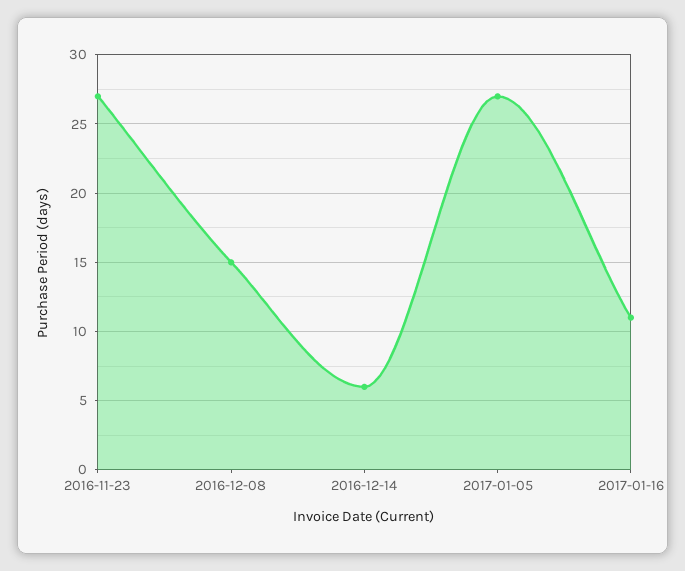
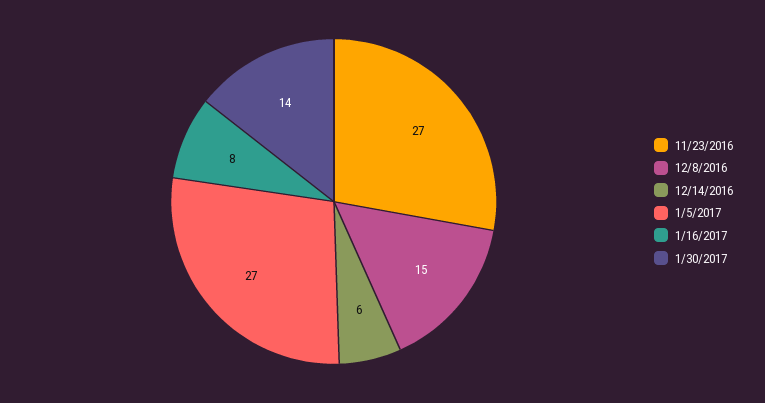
2017-01-16: 11 -> 8
1/30/2017: none -> 14

